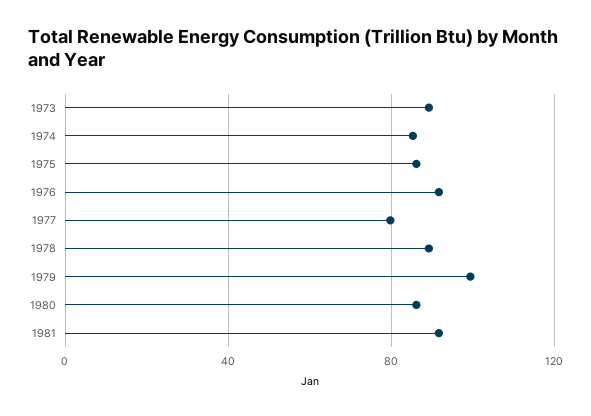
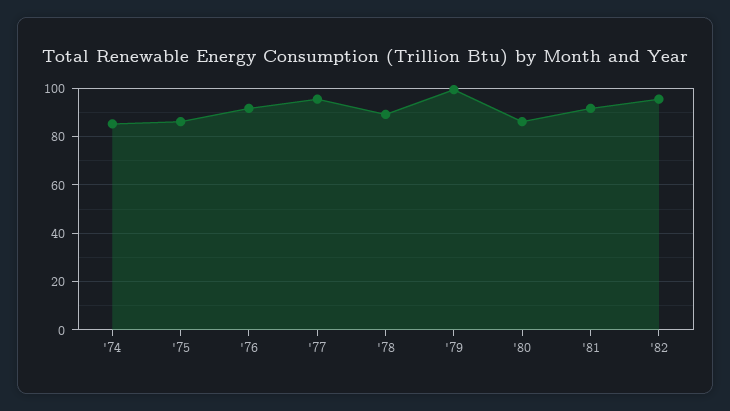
1973: 90 -> none
1977: 80 -> 95
'82: none -> 95

